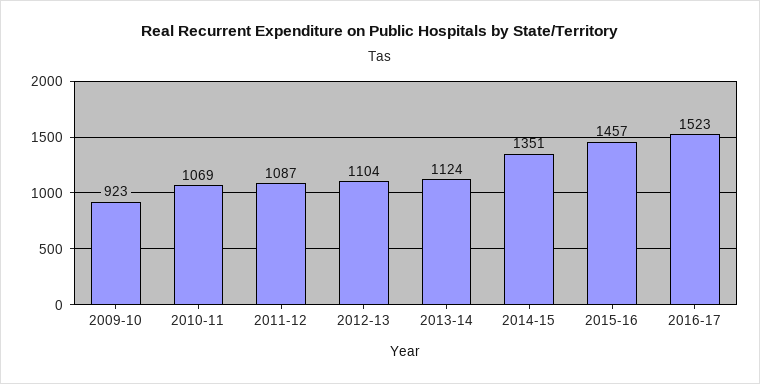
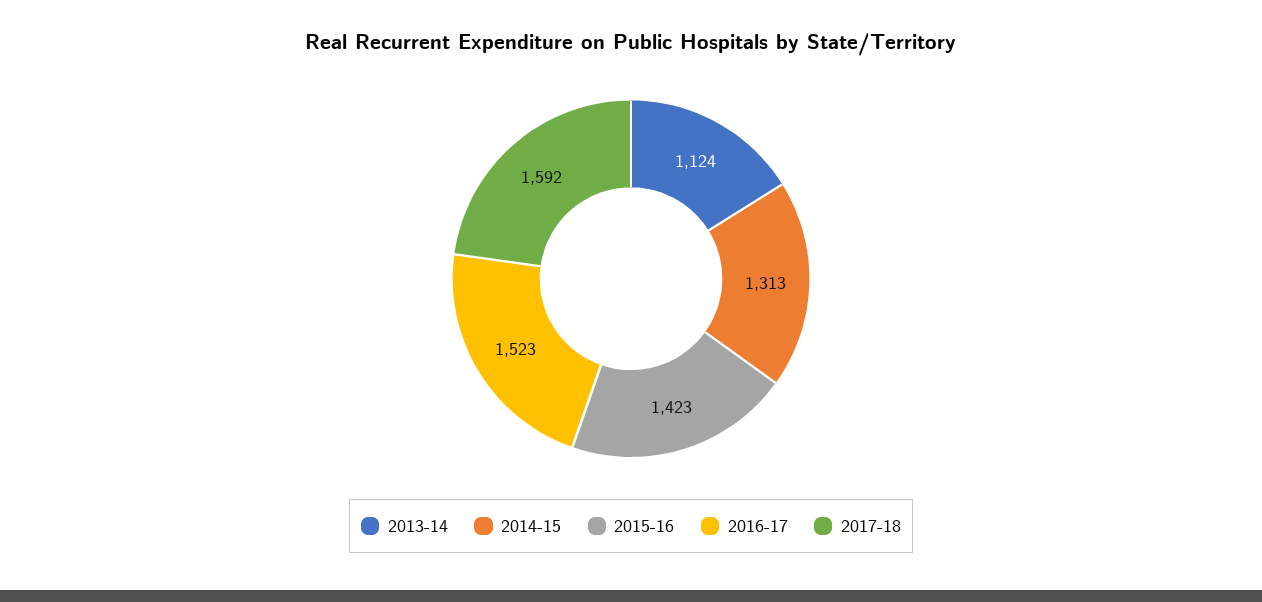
2009-10: 923 -> none
2010-11: 1069 -> none
2011-12: 1087 -> none
2012-13: 1104 -> none
2014-15: 1351 -> 1313
2015-16: 1457 -> 1423
2017-18: none -> 1592

